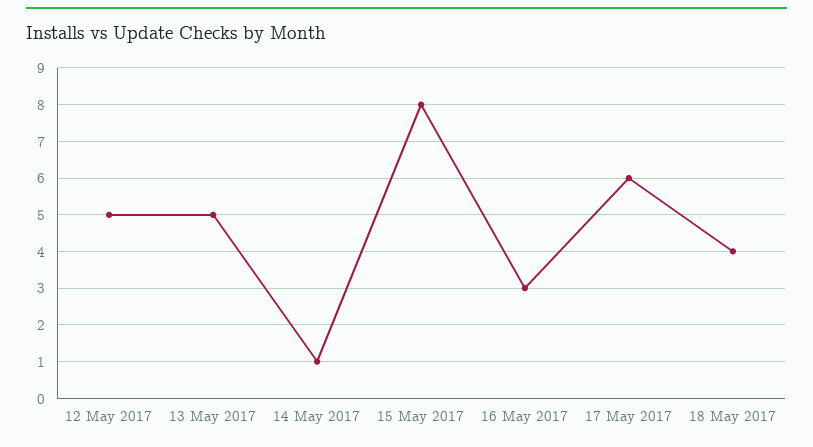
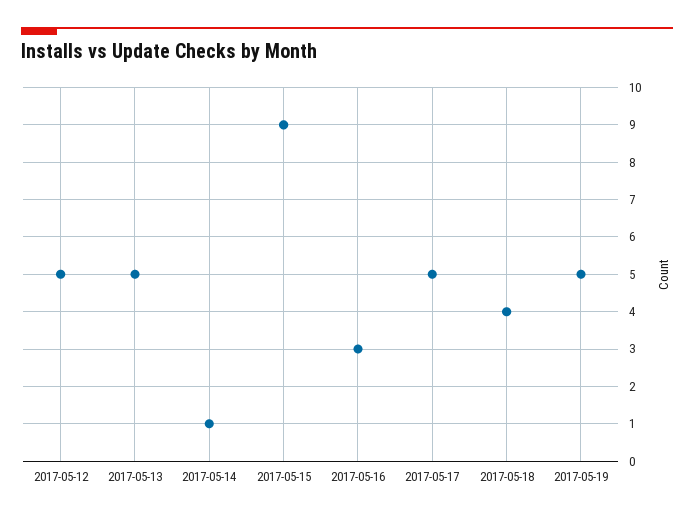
15 May 2017: 8 -> 9
17 May 2017: 6 -> 5
2017-05-19: none -> 5

